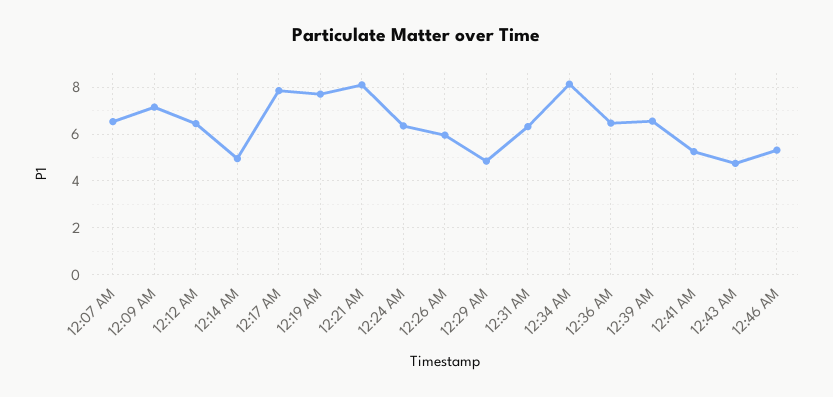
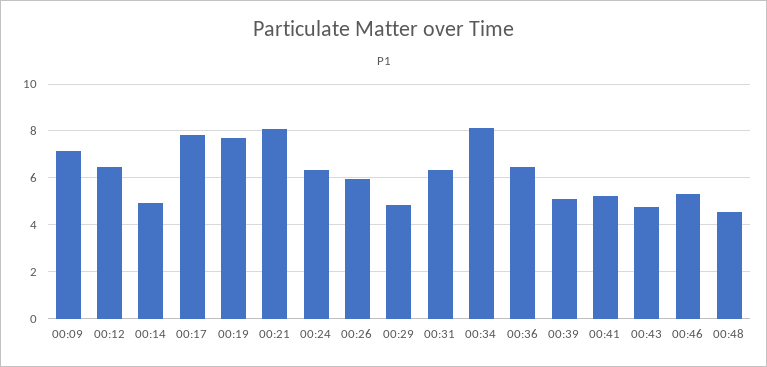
12:07 AM: 6.5 -> none
12:39 AM: 6.5 -> 5
00:48: none -> 4.5

